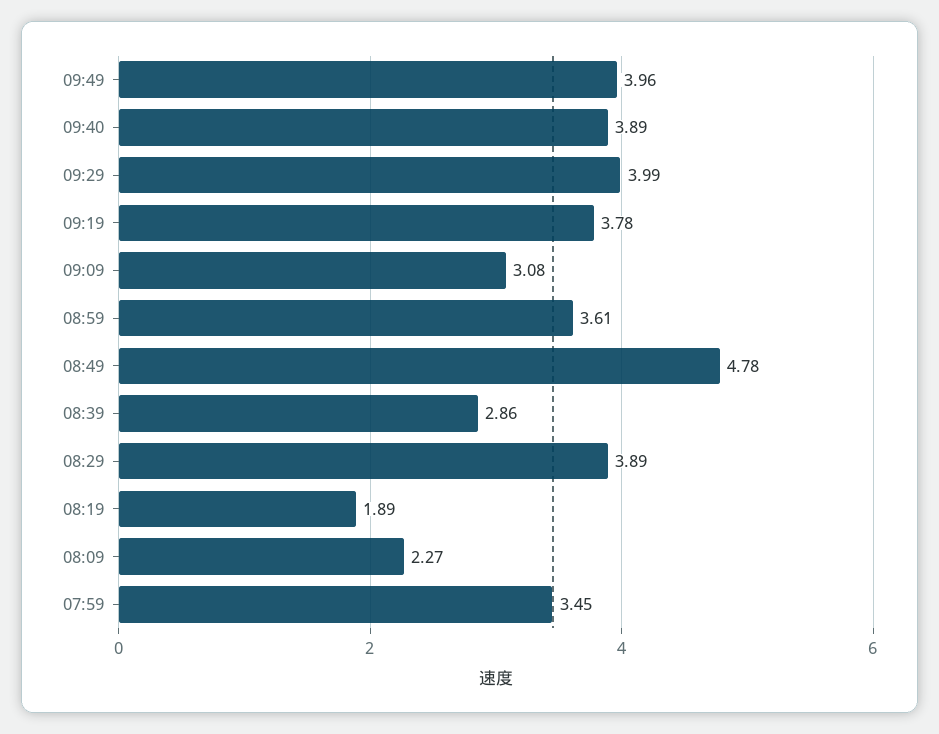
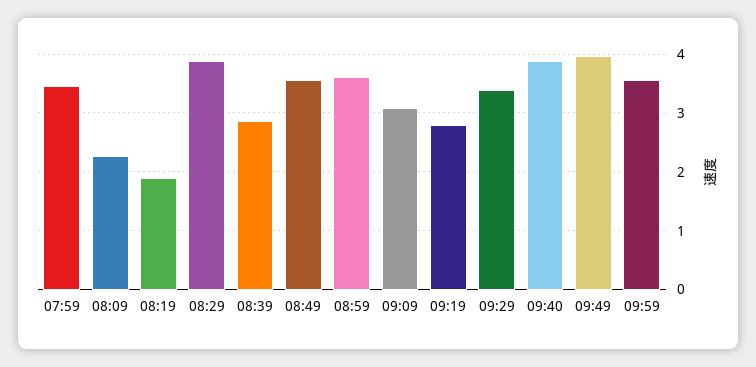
09:29: 3.99 -> 3.4
09:19: 3.78 -> 2.8
08:49: 4.78 -> 3.6
09:59: none -> 3.6

